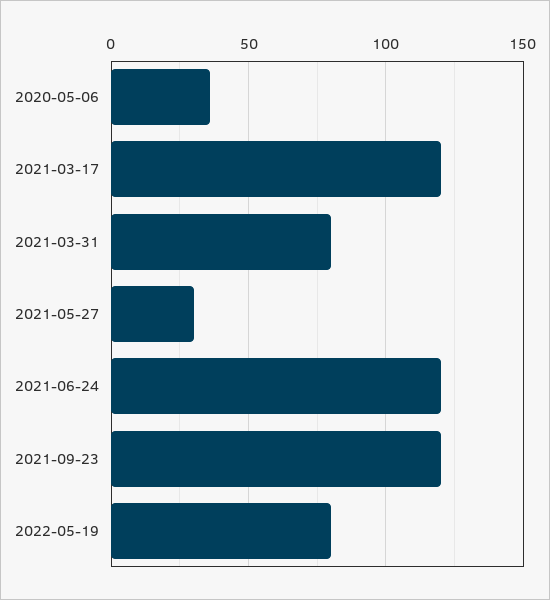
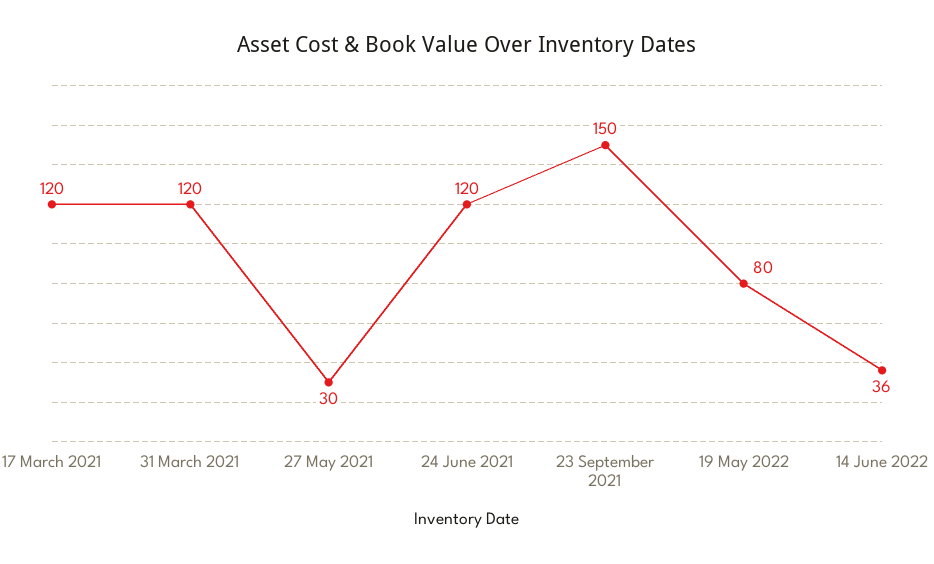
2020-05-06: 35 -> none
2021-03-31: 80 -> 120
2021-09-23: 120 -> 150
14 June 2022: none -> 36

